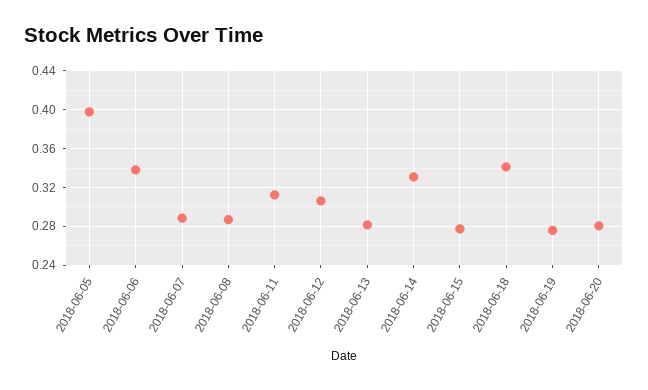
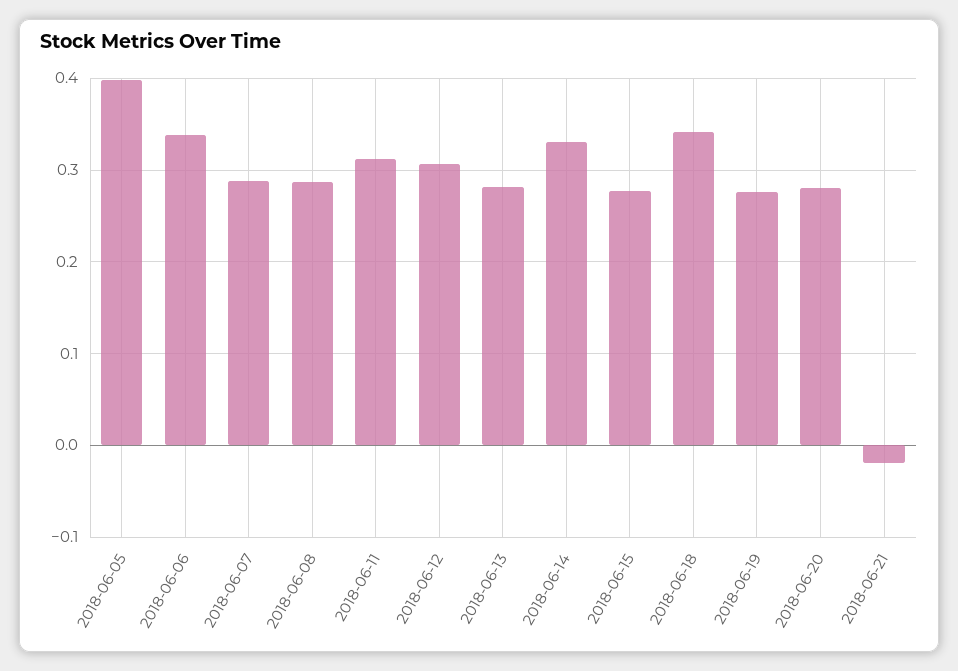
2018-06-21: none -> -0.02

